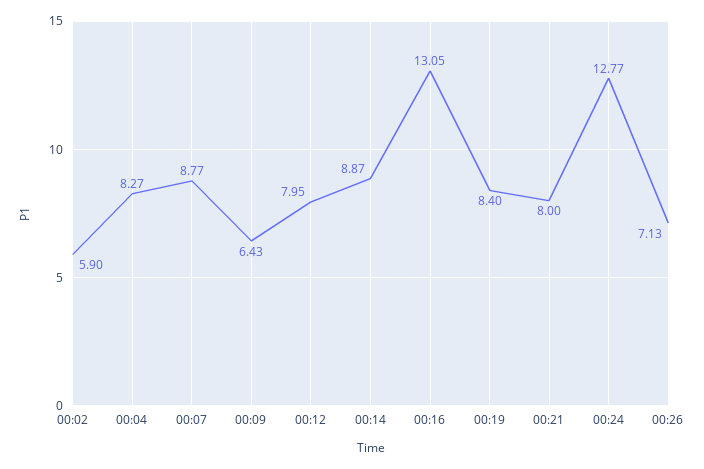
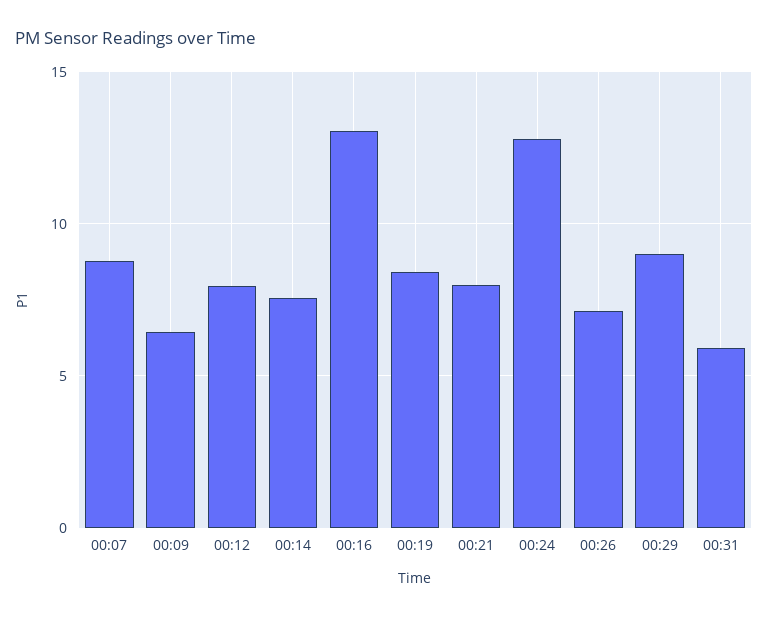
00:02: 5.9 -> none
00:04: 8.27 -> none
00:14: 8.87 -> 7.5
00:29: none -> 9
00:31: none -> 6

